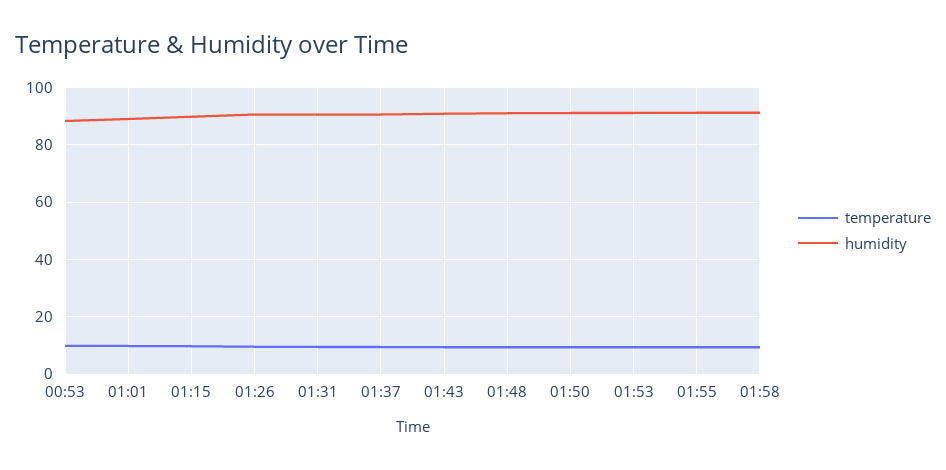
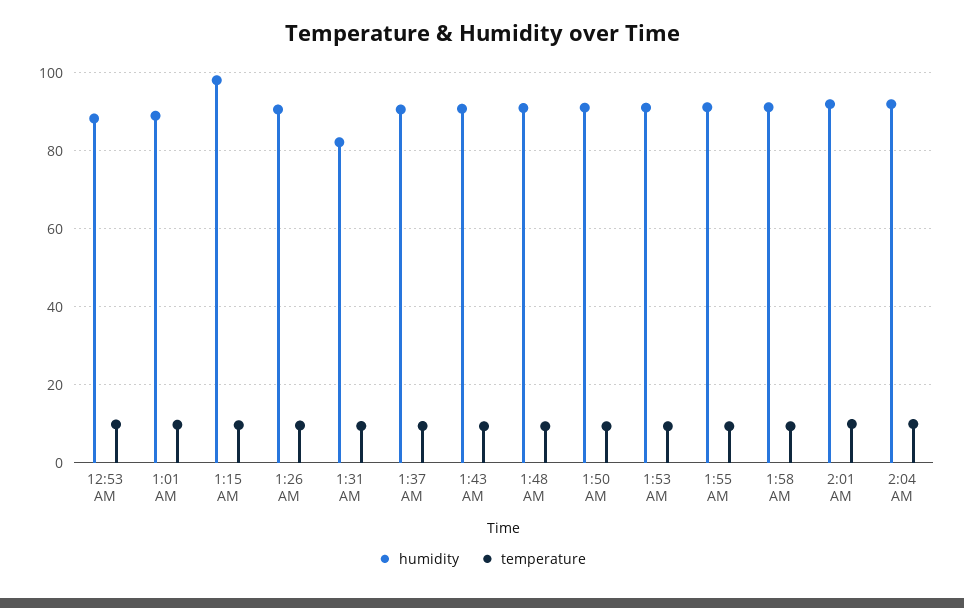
humidity, 01:15: 90 -> 98
humidity, 01:31: 90 -> 82
humidity, 2:01 AM: none -> 92
temperature, 2:01 AM: none -> 10
humidity, 2:04 AM: none -> 92
temperature, 2:04 AM: none -> 10

